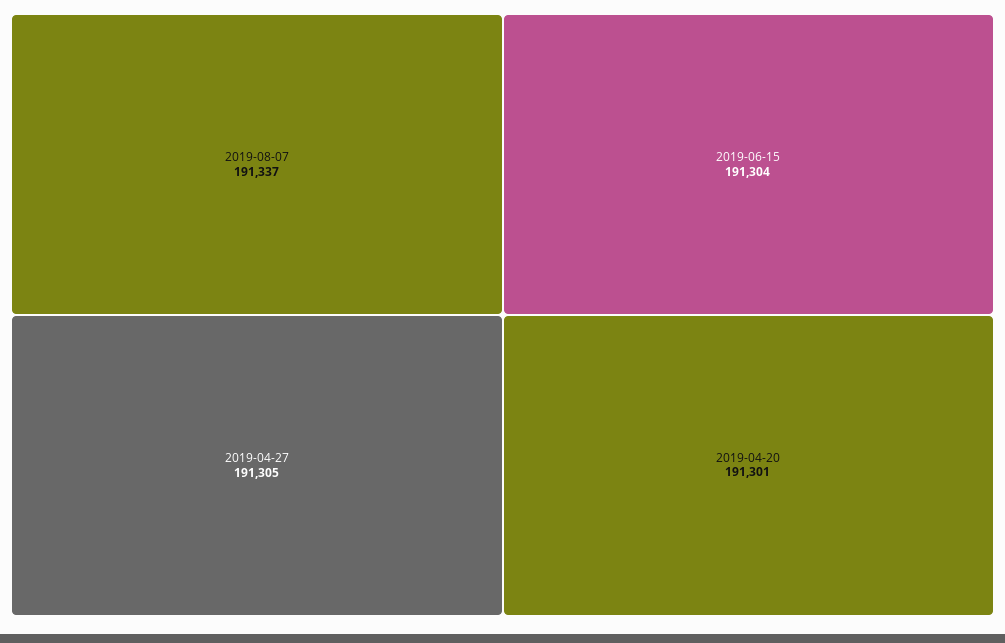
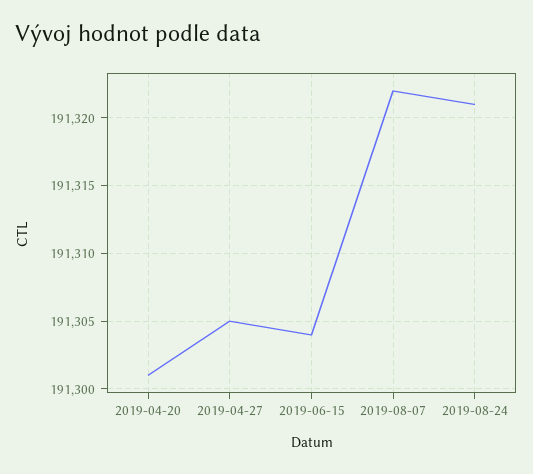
2019-08-07: 191337 -> 191322
2019-08-24: none -> 191321

